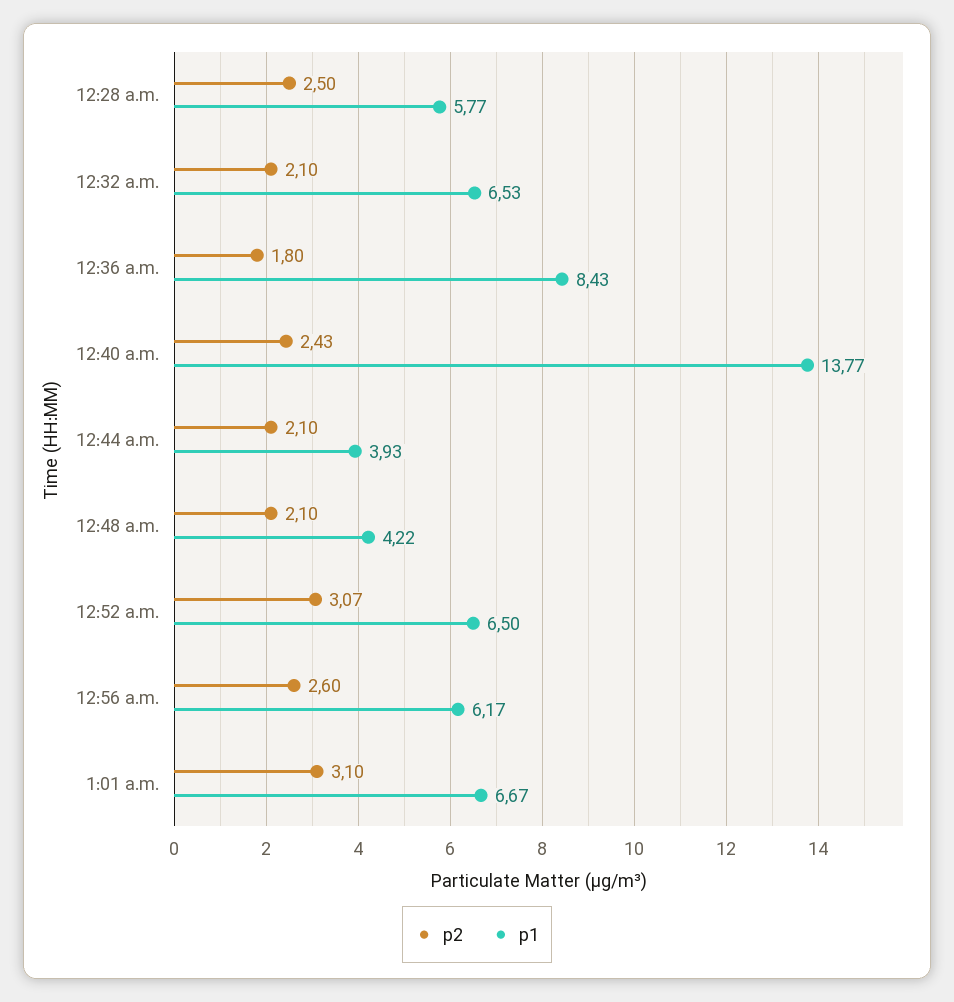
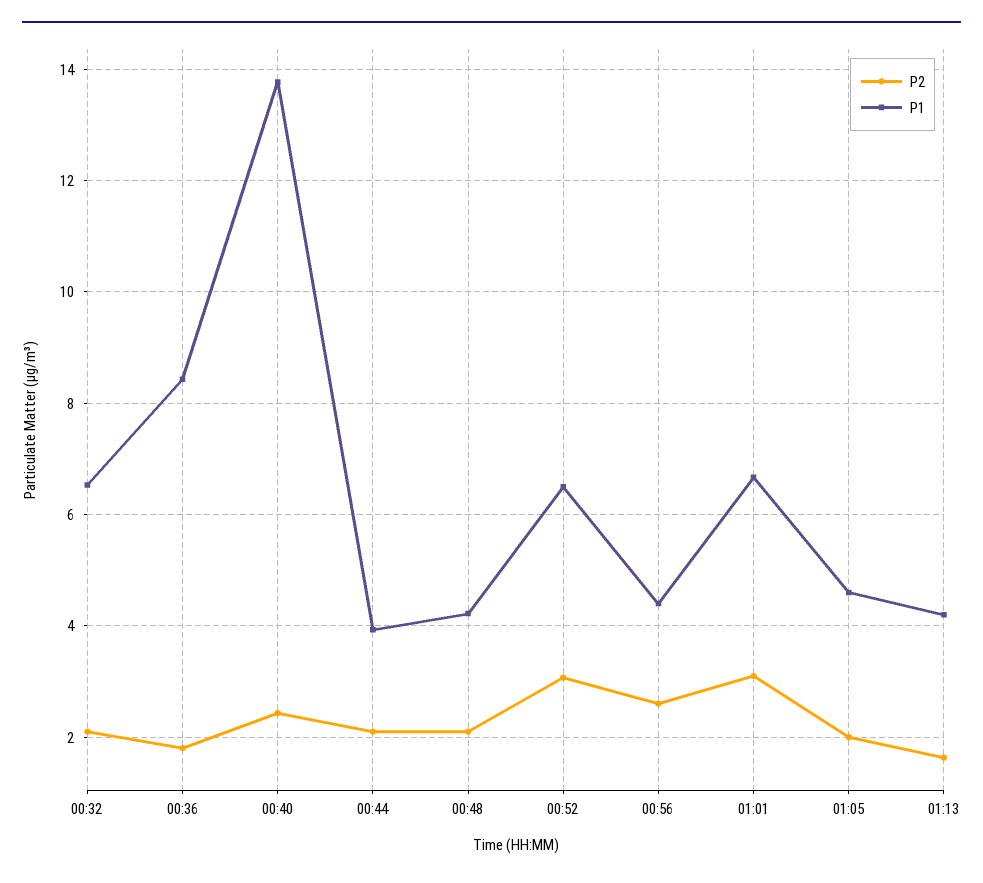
p2, 12:28 a.m.: 2.5 -> none
p1, 12:28 a.m.: 5.77 -> none
p1, 12:56 a.m.: 6.17 -> 4.4
p2, 01:05: none -> 2
p1, 01:05: none -> 4.6
p2, 01:13: none -> 1.6
p1, 01:13: none -> 4.2

